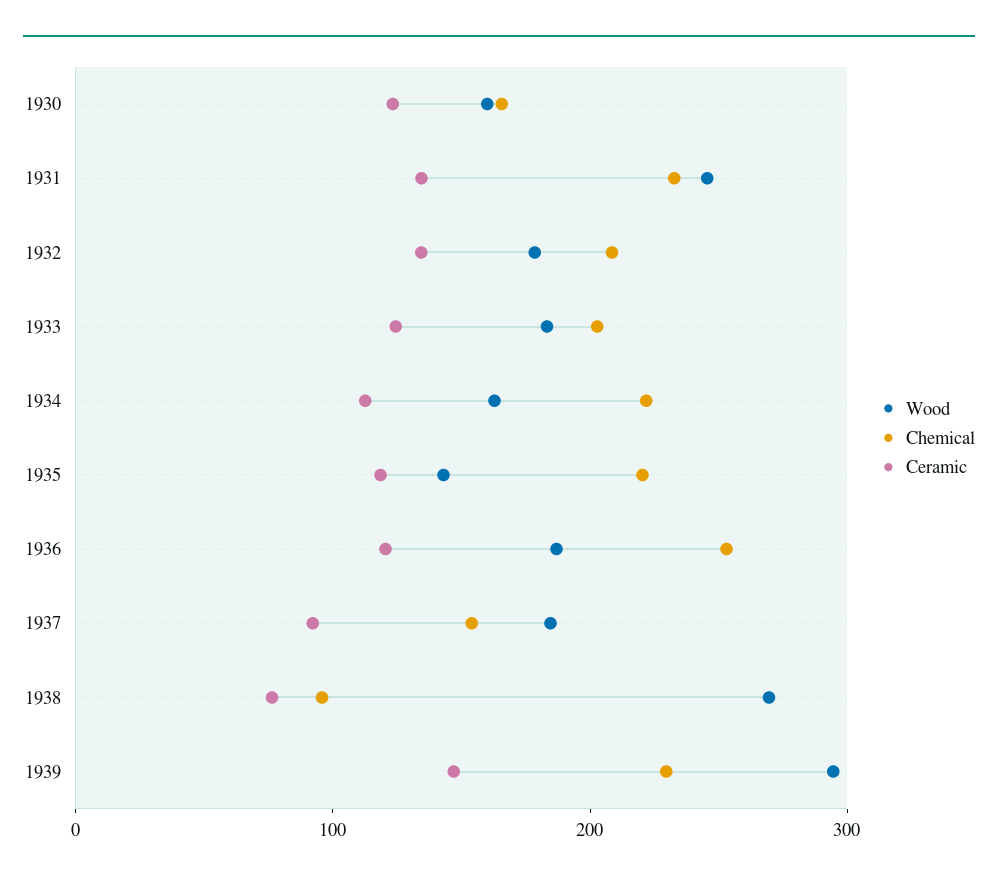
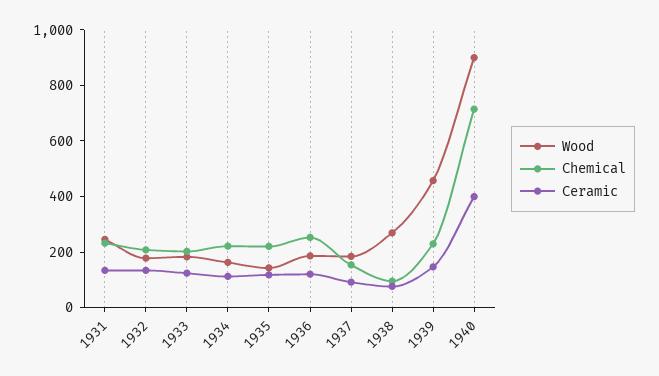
Wood, 1930: 160 -> none
Chemical, 1930: 160 -> none
Ceramic, 1930: 120 -> none
Wood, 1939: 300 -> 450
Wood, 1940: none -> 900
Chemical, 1940: none -> 700
Ceramic, 1940: none -> 400

